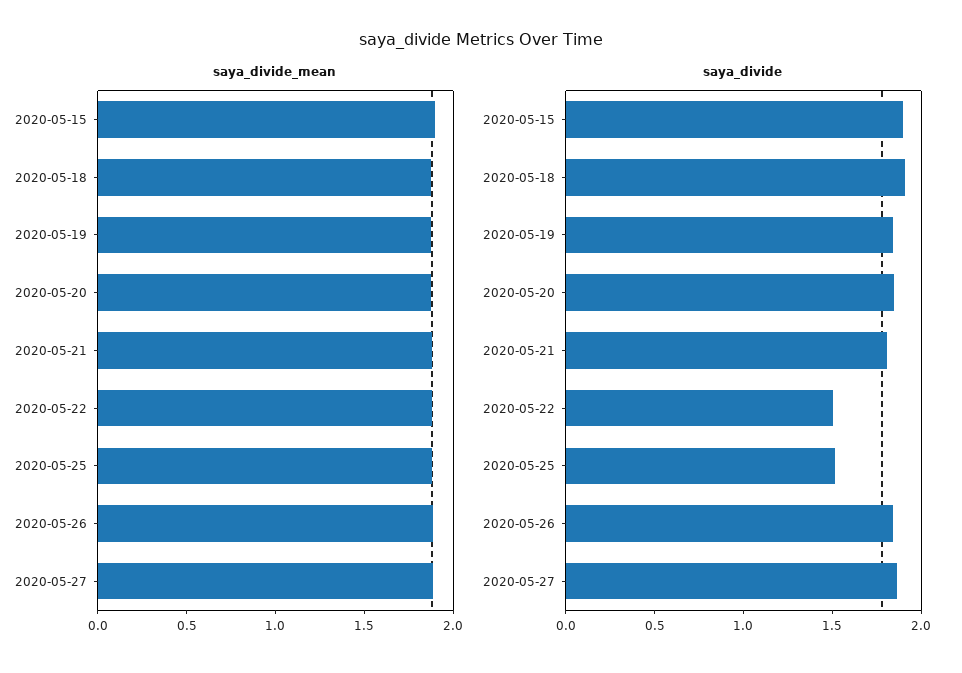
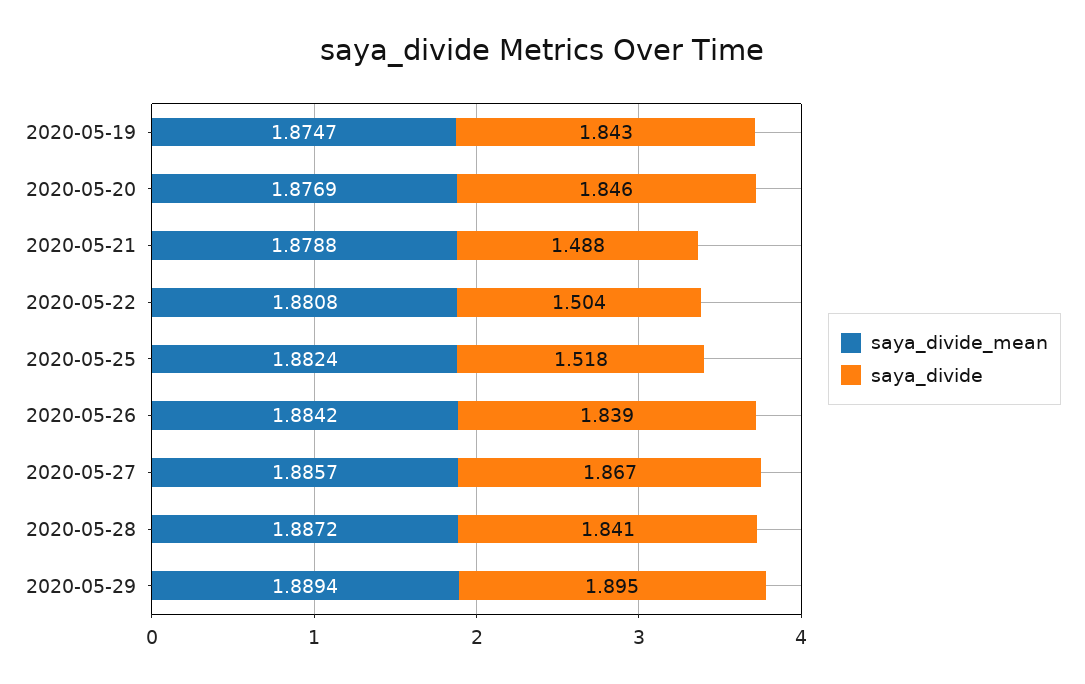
saya_divide_mean, 2020-05-15: 1.9 -> none
saya_divide_mean, 2020-05-18: 1.9 -> none
saya_divide, 2020-05-15: 1.9 -> none
saya_divide, 2020-05-18: 1.9 -> none
saya_divide, 2020-05-21: 1.8 -> 1.488
saya_divide_mean, 2020-05-28: none -> 1.8872
saya_divide, 2020-05-28: none -> 1.841
saya_divide_mean, 2020-05-29: none -> 1.8894
saya_divide, 2020-05-29: none -> 1.895

